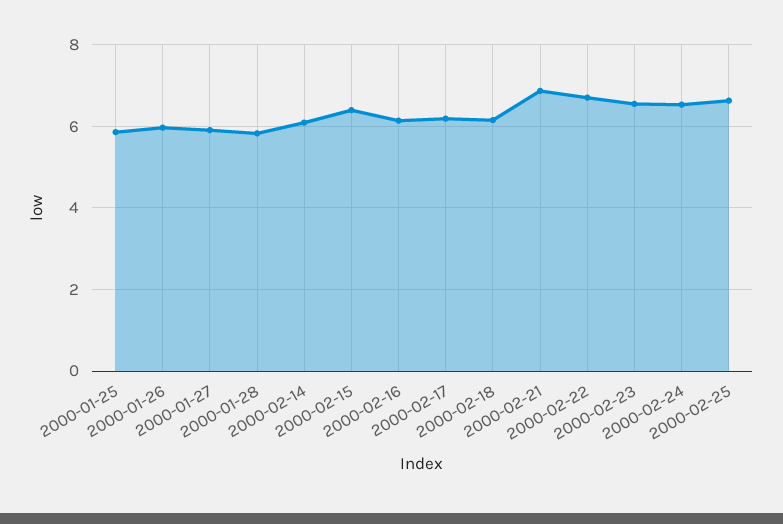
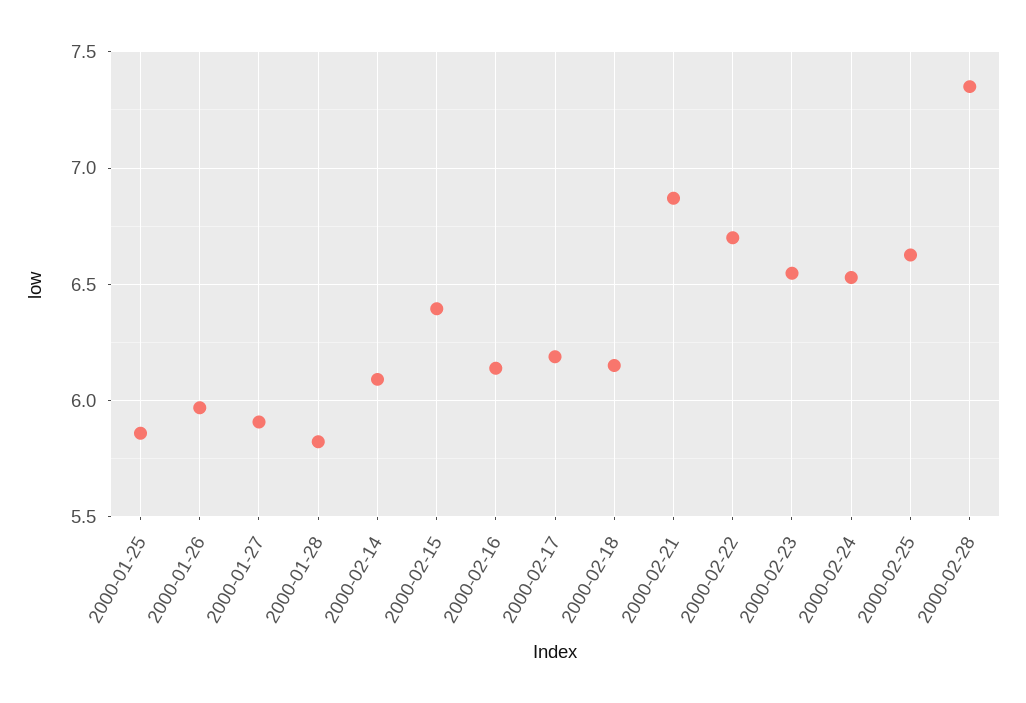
2000-02-28: none -> 7.35

